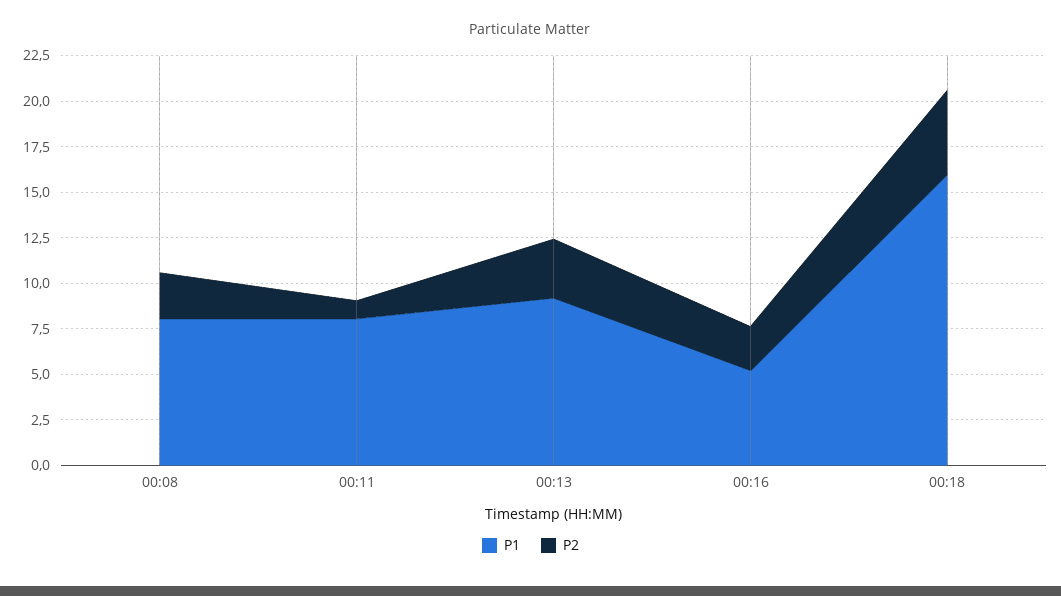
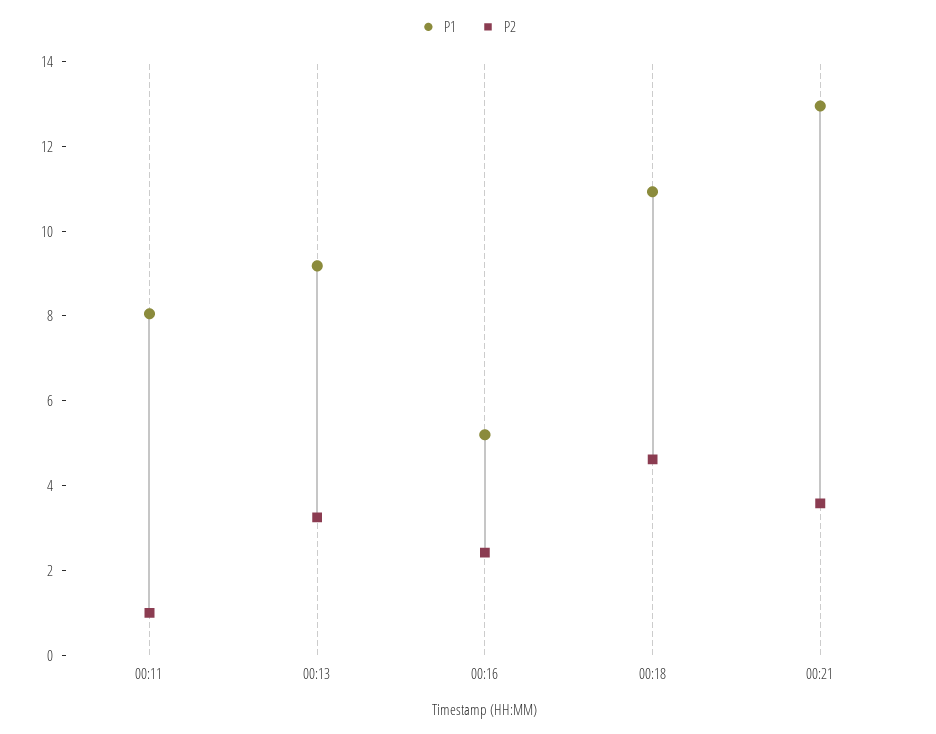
P1, 00:08: 8 -> none
P2, 00:08: 2.5 -> none
P1, 00:18: 16 -> 11
P1, 00:21: none -> 13
P2, 00:21: none -> 3.5

